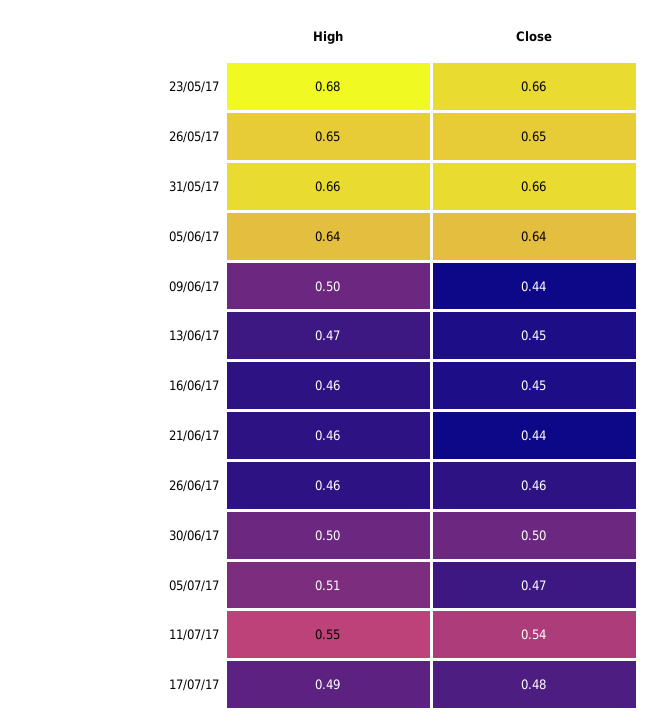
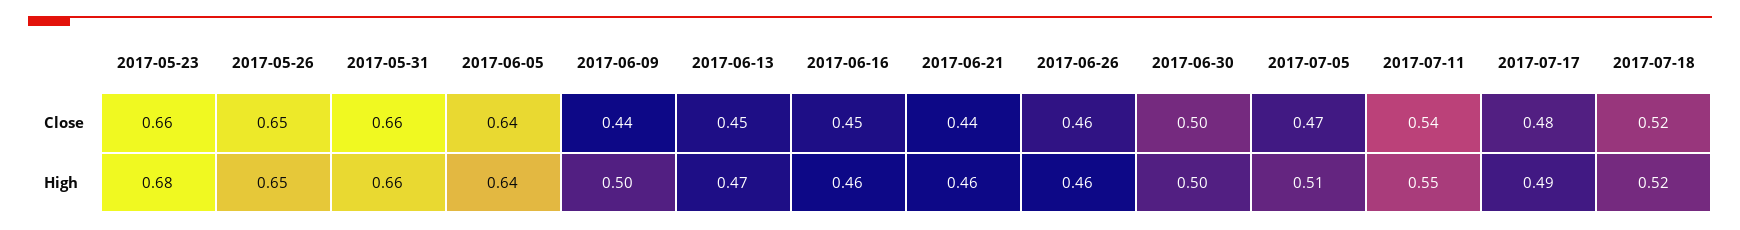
Close, 2017-07-18: none -> 0.52
High, 2017-07-18: none -> 0.52

